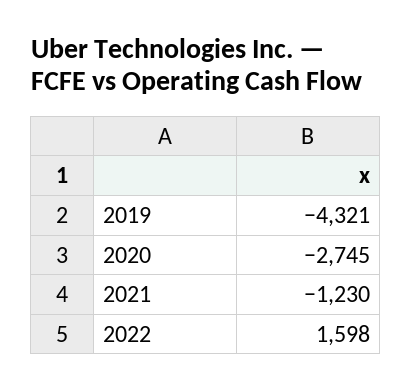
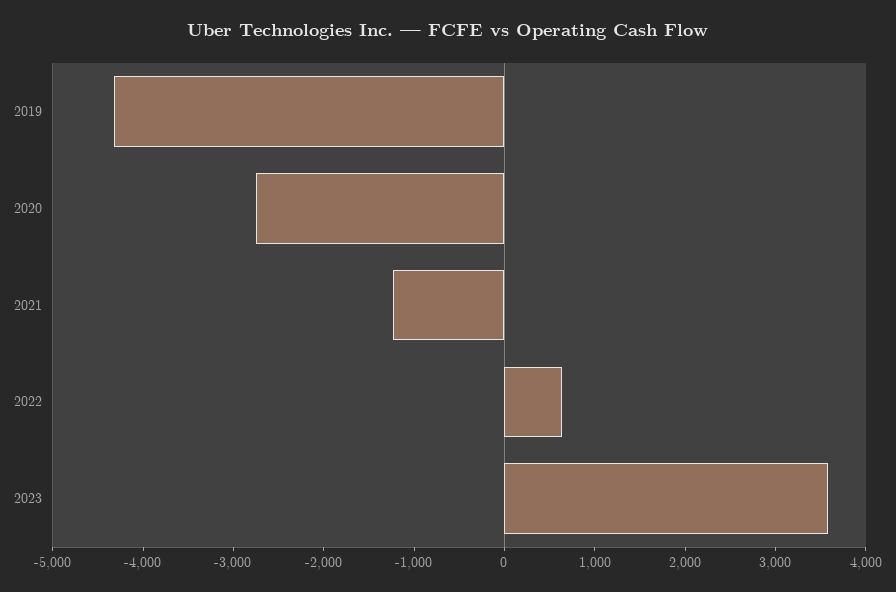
2022: 1598 -> 600
2023: none -> 3600

